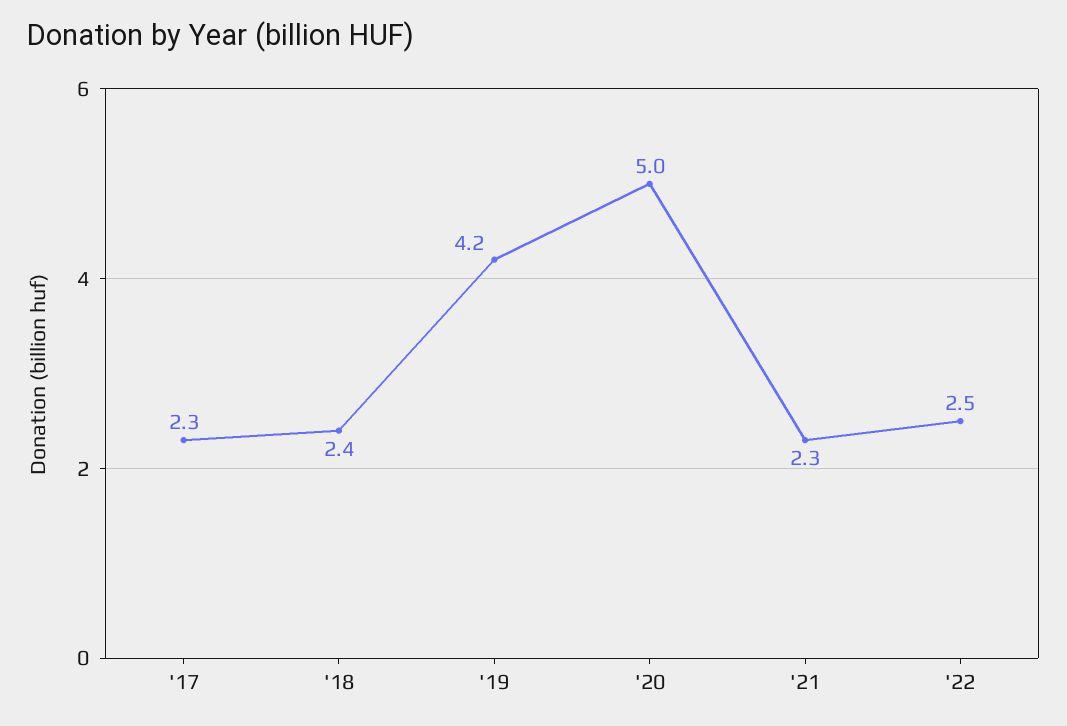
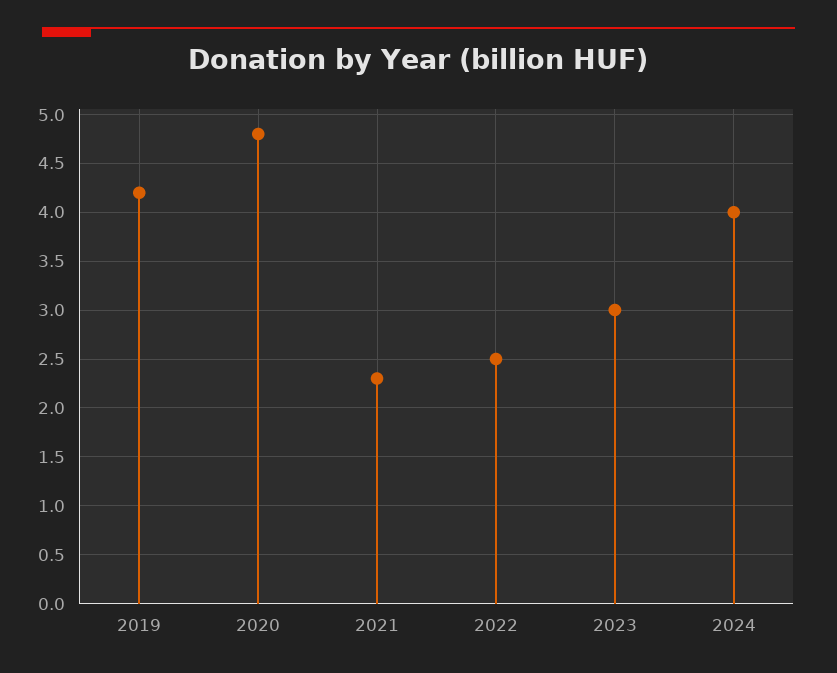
'17: 2.3 -> none
'18: 2.4 -> none
'20: 5 -> 4.8
2023: none -> 3
2024: none -> 4

